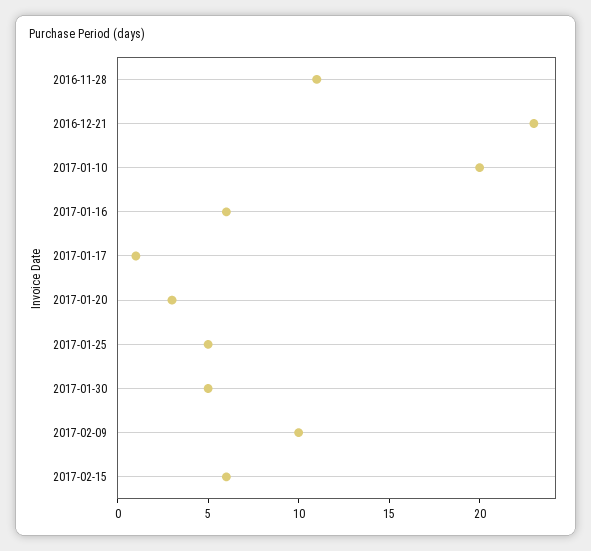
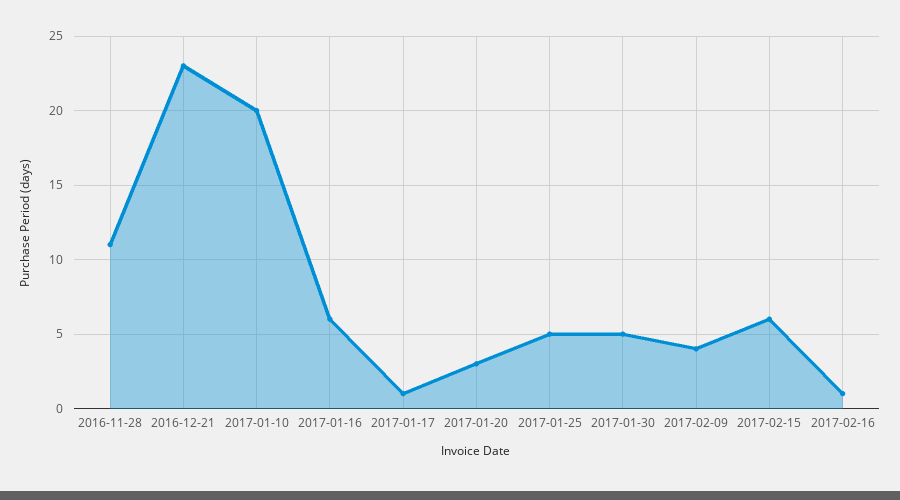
2017-02-09: 10 -> 4
2017-02-16: none -> 1

